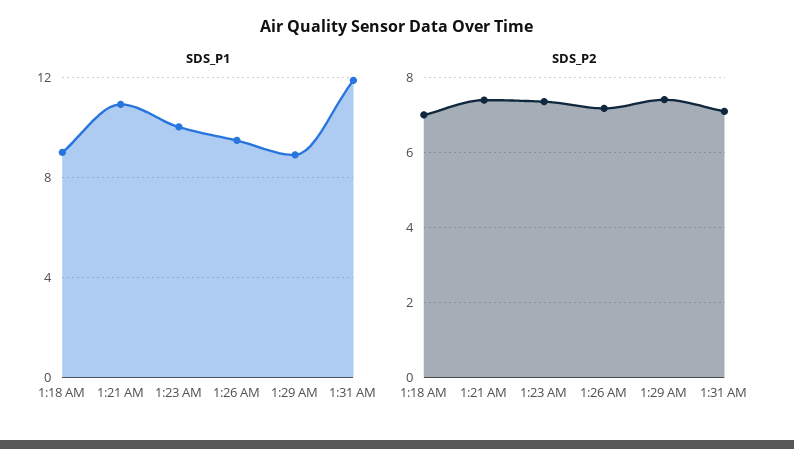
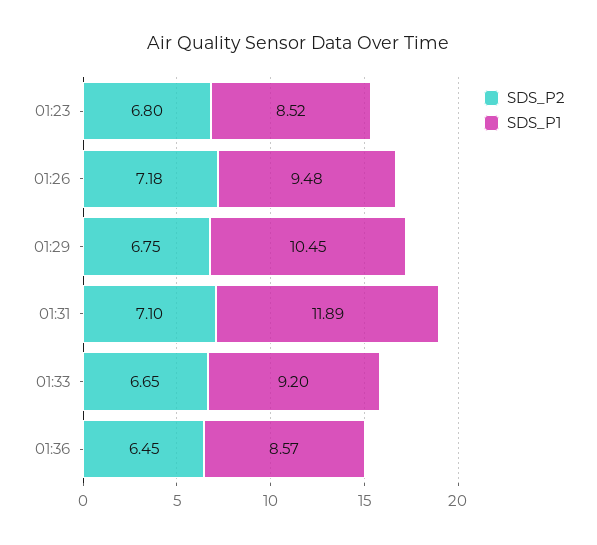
SDS_P1, 1:18 AM: 9 -> none
SDS_P1, 1:21 AM: 11 -> none
SDS_P1, 1:23 AM: 10 -> 8.52
SDS_P1, 1:29 AM: 9 -> 10.45
SDS_P2, 1:18 AM: 7 -> none
SDS_P2, 1:21 AM: 7.4 -> none
SDS_P2, 1:23 AM: 7.4 -> 6.8
SDS_P2, 1:29 AM: 7.4 -> 6.75
SDS_P2, 01:33: none -> 6.65
SDS_P1, 01:33: none -> 9.2
SDS_P2, 01:36: none -> 6.45
SDS_P1, 01:36: none -> 8.57

